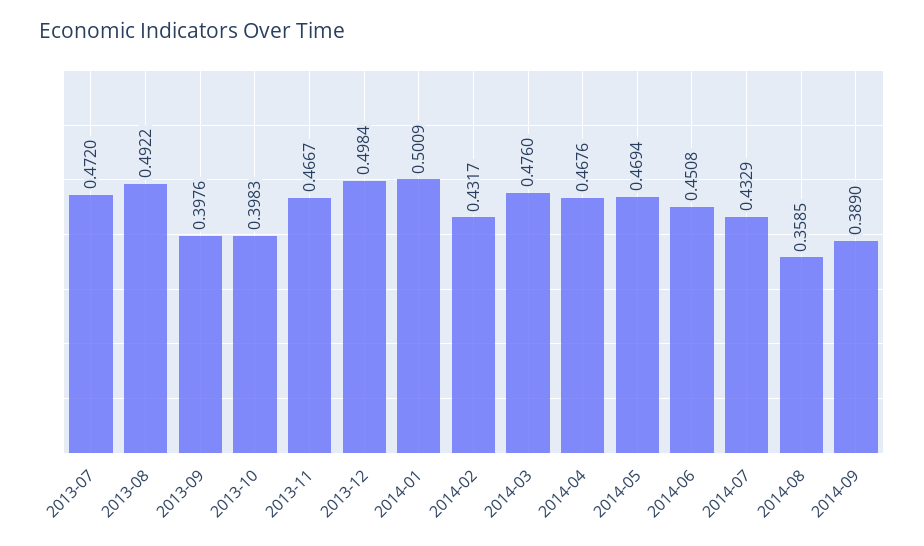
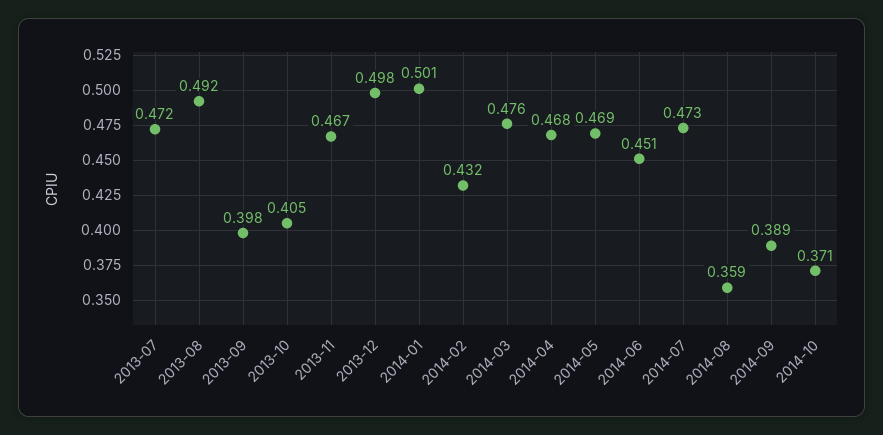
2013-10: 0.3983 -> 0.405
2014-07: 0.4329 -> 0.473
2014-10: none -> 0.371

